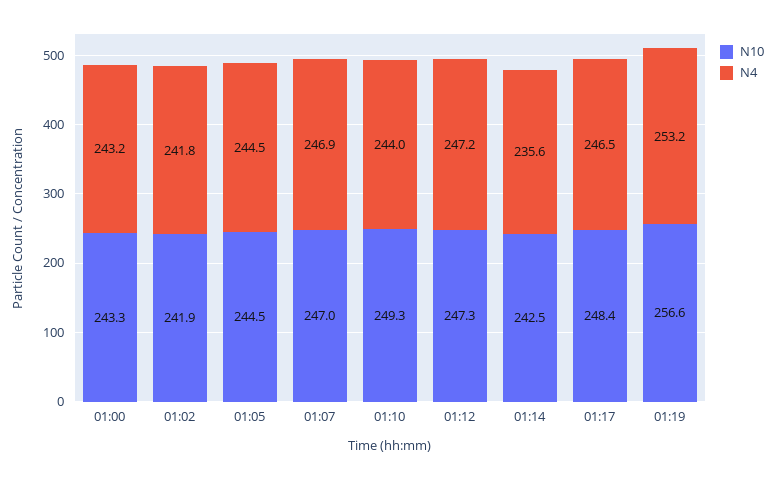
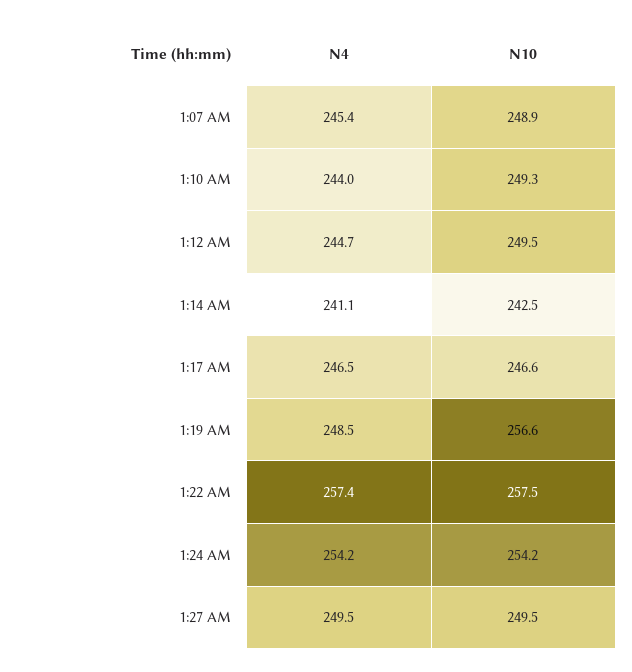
N10, 01:00: 243.3 -> none
N4, 01:00: 243.2 -> none
N10, 01:02: 241.9 -> none
N4, 01:02: 241.8 -> none
N10, 01:05: 244.5 -> none
N4, 01:05: 244.5 -> none
N10, 01:07: 247 -> 248.9
N4, 01:07: 246.9 -> 245.4
N10, 01:12: 247.3 -> 249.5
N4, 01:12: 247.2 -> 244.7
N4, 01:14: 235.6 -> 241.1
N10, 01:17: 248.4 -> 246.6
N4, 01:19: 253.2 -> 248.5
N4, 1:22 AM: none -> 257.4
N10, 1:22 AM: none -> 257.5
N4, 1:24 AM: none -> 254.2
N10, 1:24 AM: none -> 254.2
N4, 1:27 AM: none -> 249.5
N10, 1:27 AM: none -> 249.5

